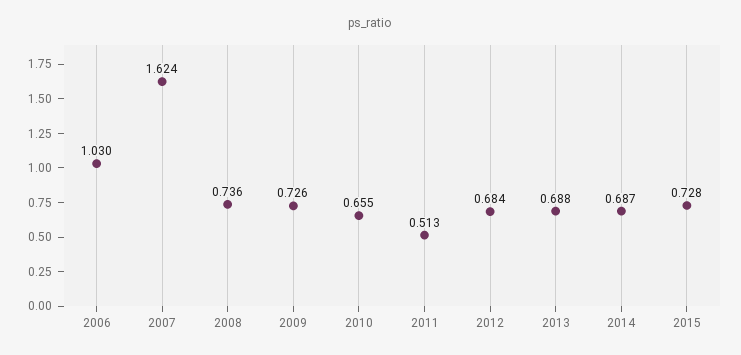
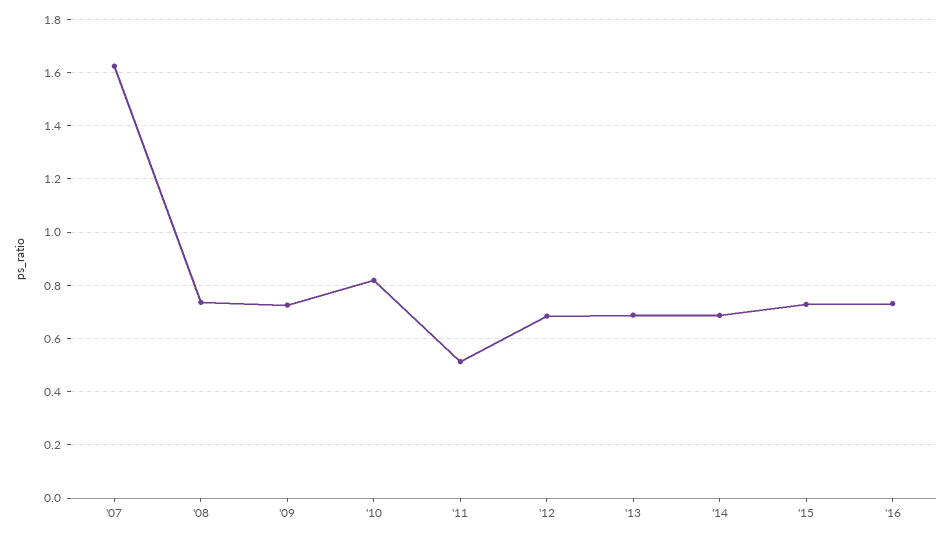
2006: 1.03 -> none
2010: 0.655 -> 0.825
'16: none -> 0.725

